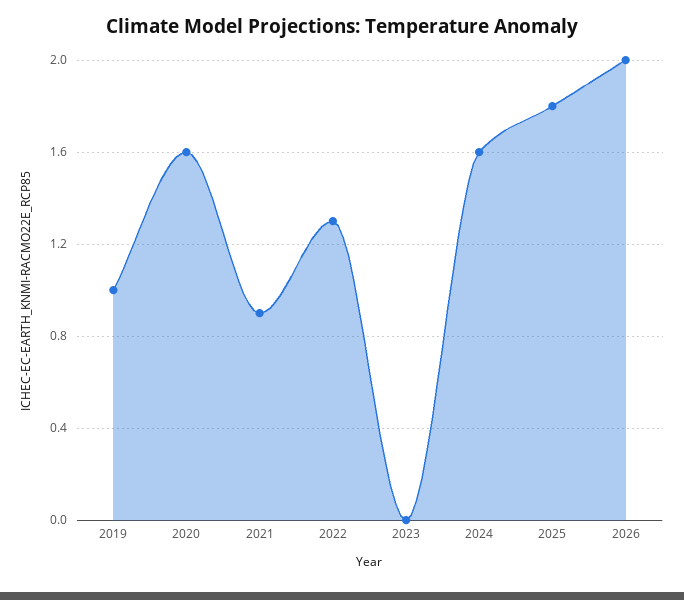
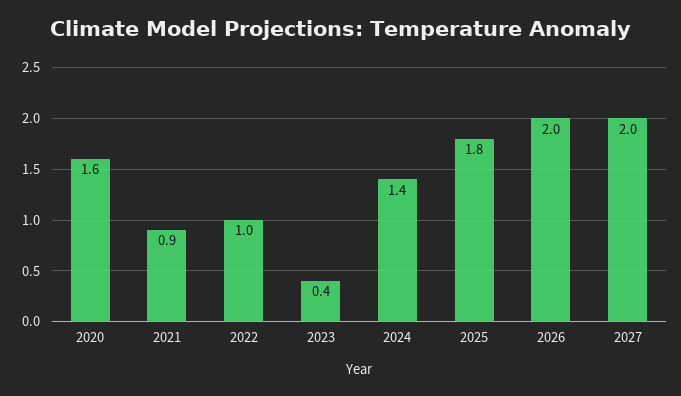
2019: 1 -> none
2022: 1.3 -> 1
2023: 0 -> 0.4
2024: 1.6 -> 1.4
2027: none -> 2

